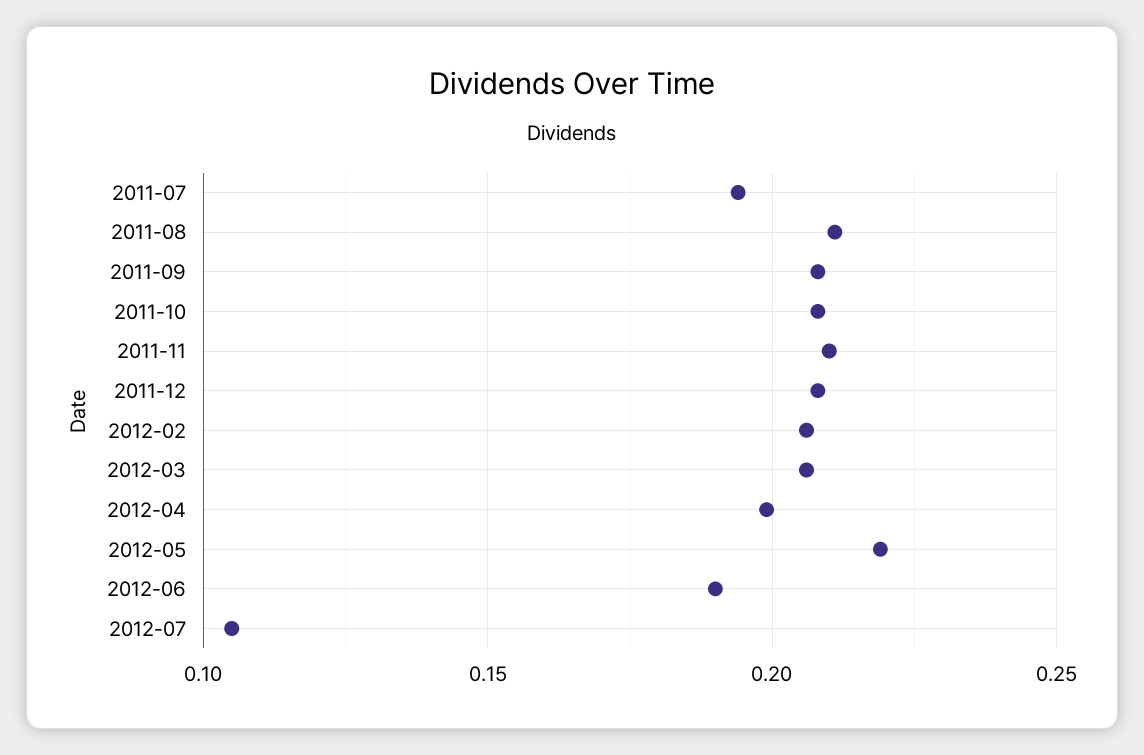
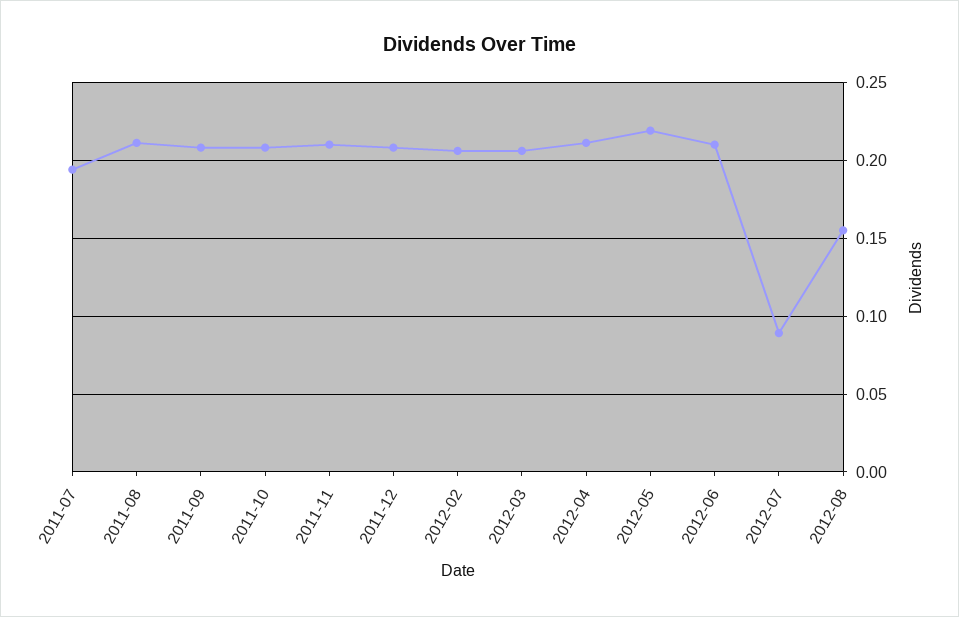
2012-04: 0.2 -> 0.21
2012-06: 0.19 -> 0.21
2012-07: 0.105 -> 0.09
2012-08: none -> 0.155

